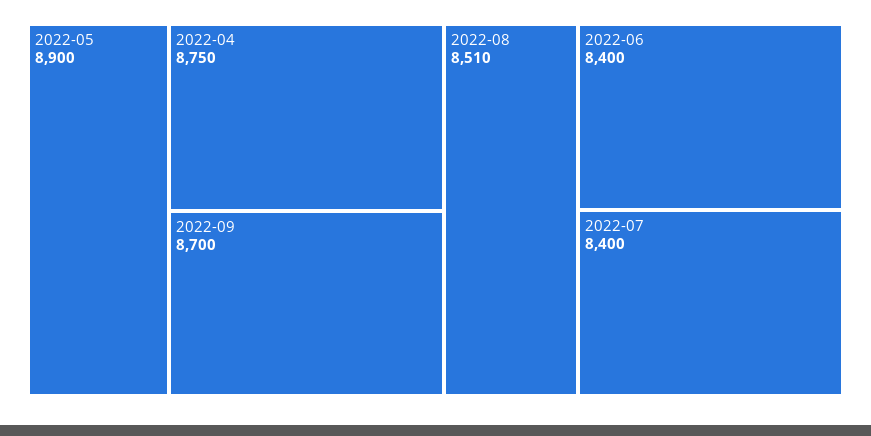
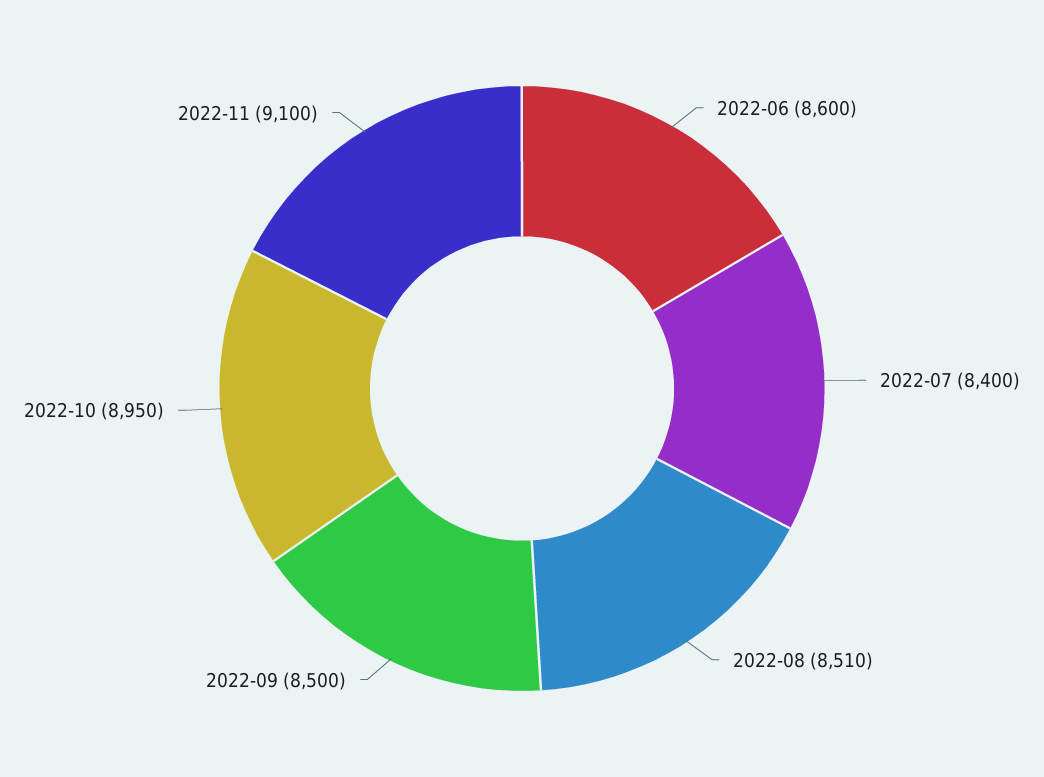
2022-05: 8900 -> none
2022-04: 8750 -> none
2022-09: 8700 -> 8500
2022-06: 8400 -> 8600
2022-10: none -> 8950
2022-11: none -> 9100

